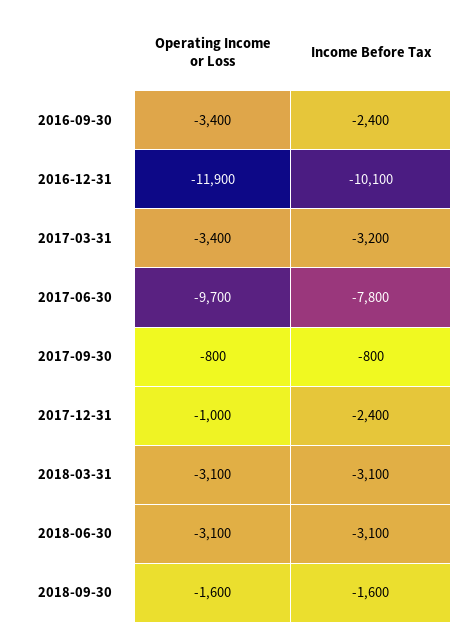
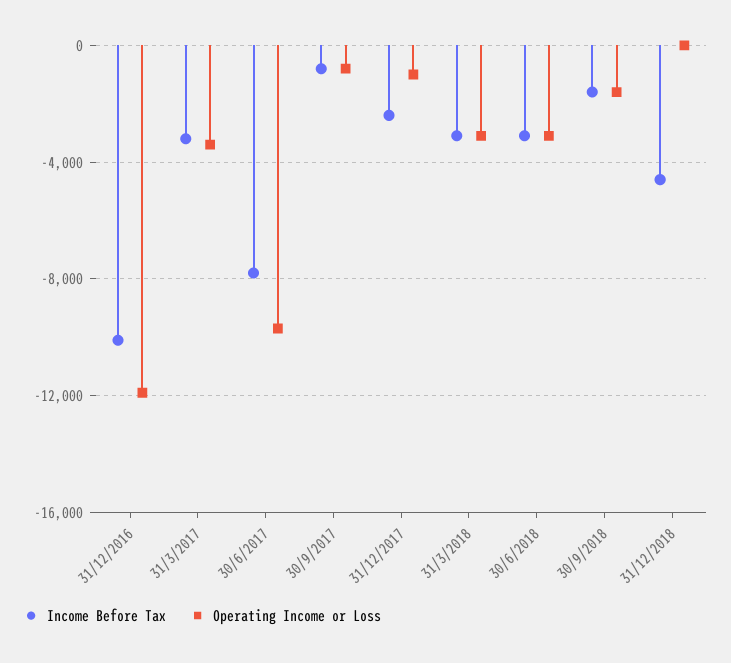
Operating Income or Loss, 2016-09-30: -3400 -> none
Income Before Tax, 2016-09-30: -2400 -> none
Income Before Tax, 31/12/2018: none -> -4500
Operating Income or Loss, 31/12/2018: none -> 0

